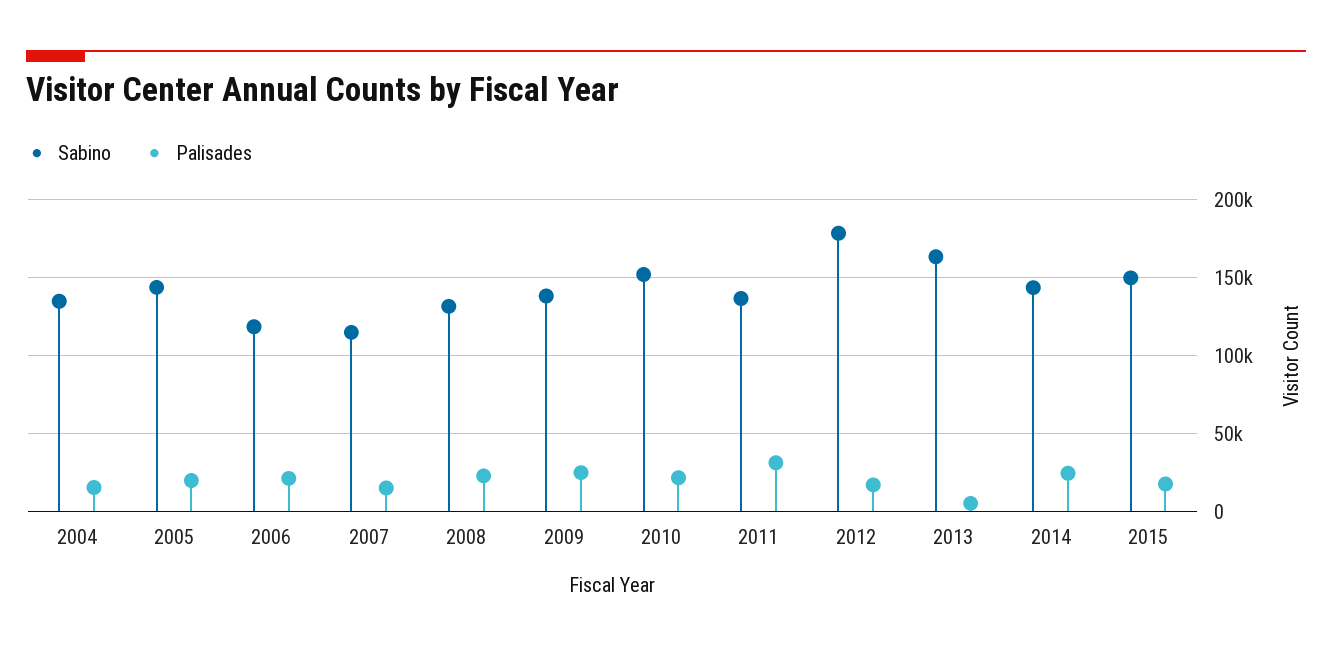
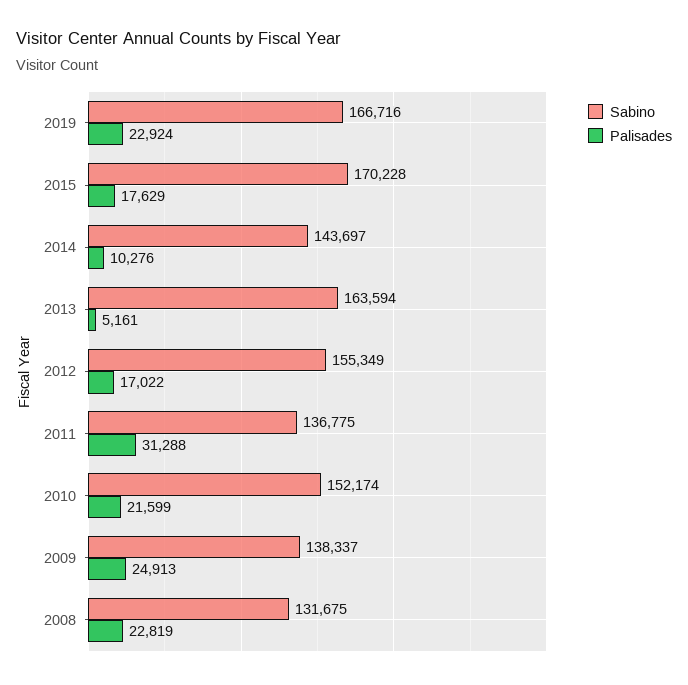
Sabino, 2004: 135000 -> none
Palisades, 2004: 15000 -> none
Sabino, 2005: 145000 -> none
Palisades, 2005: 20000 -> none
Sabino, 2006: 120000 -> none
Palisades, 2006: 20000 -> none
Sabino, 2007: 115000 -> none
Palisades, 2007: 15000 -> none
Sabino, 2012: 180000 -> 155349
Palisades, 2014: 25000 -> 10276
Sabino, 2015: 150000 -> 170228
Sabino, 2019: none -> 166716
Palisades, 2019: none -> 22924

